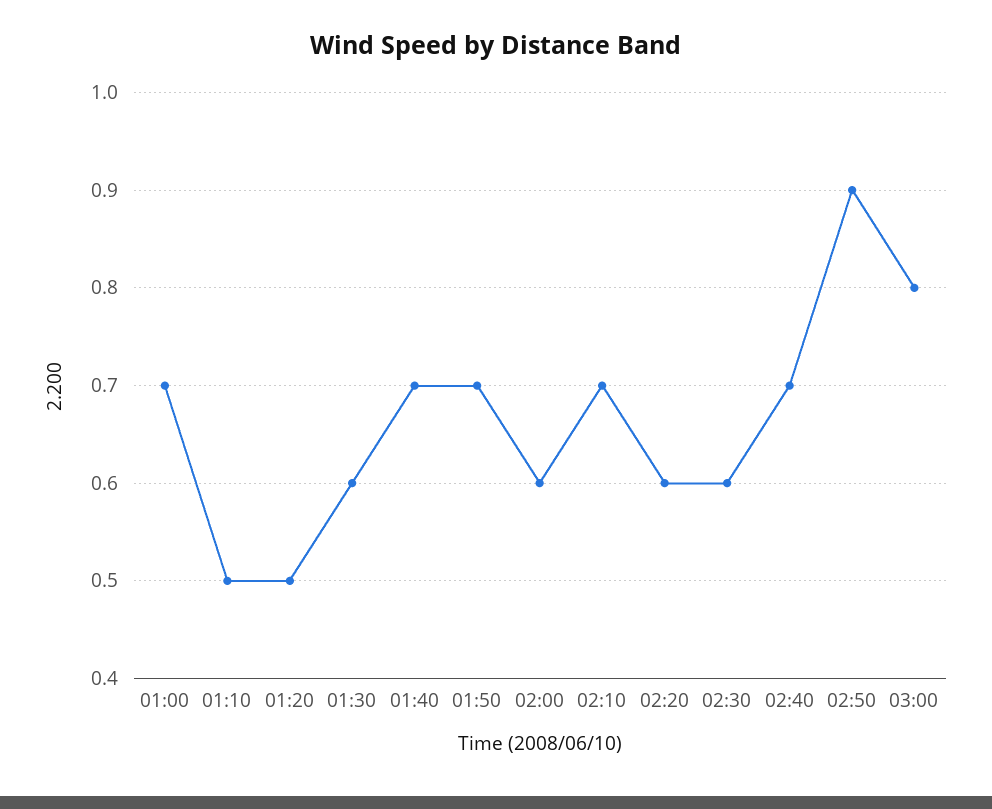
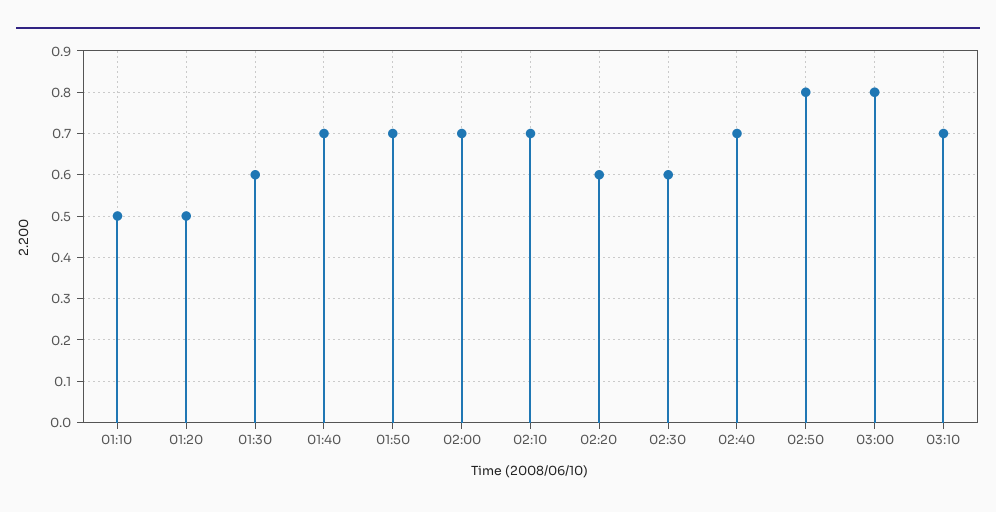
01:00: 0.7 -> none
02:00: 0.6 -> 0.7
02:50: 0.9 -> 0.8
03:10: none -> 0.7

